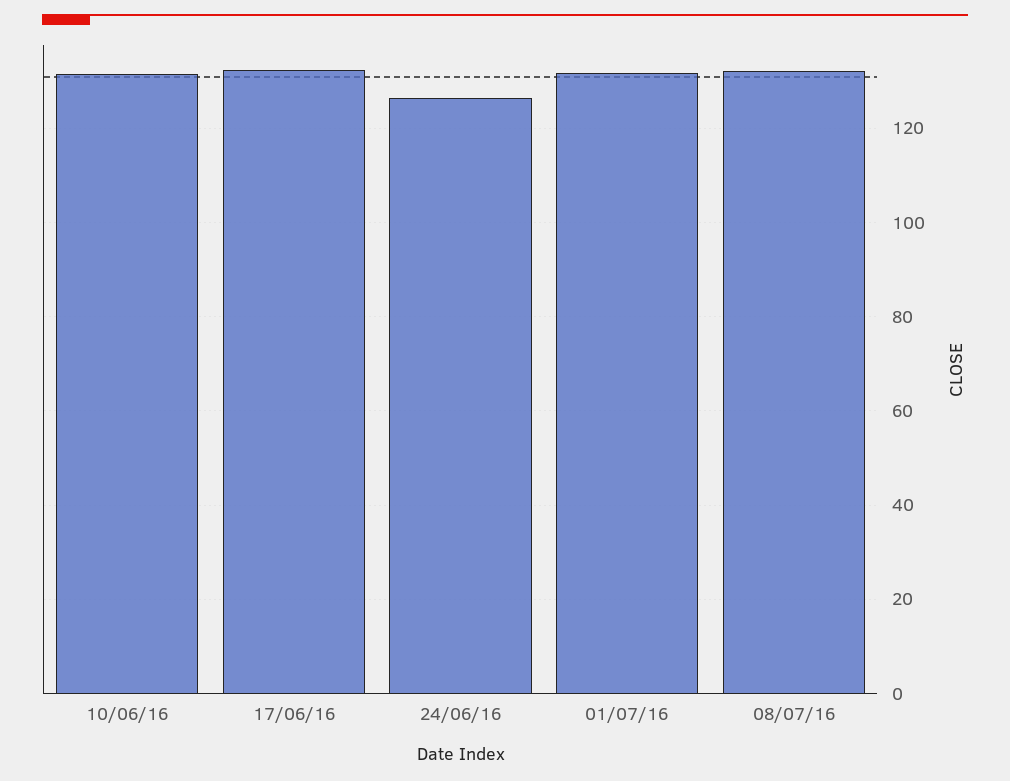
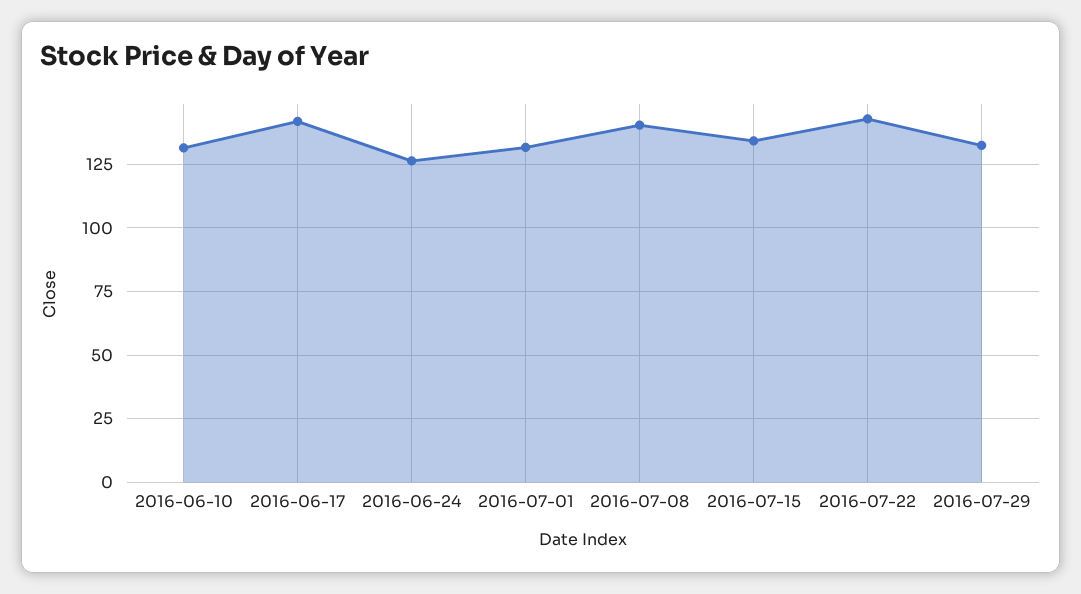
17/06/16: 132 -> 142.5
08/07/16: 132 -> 140
2016-07-15: none -> 135
2016-07-22: none -> 142.5
2016-07-29: none -> 132.5

